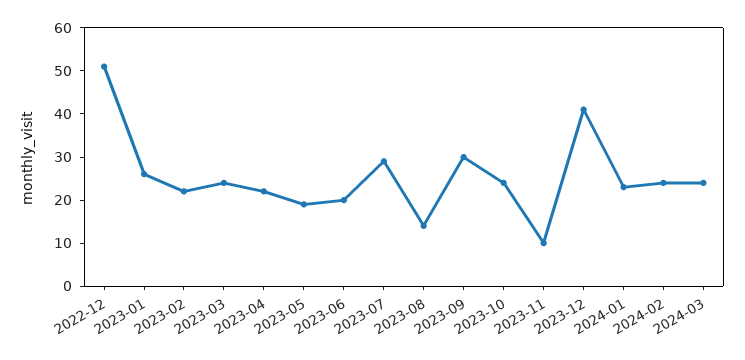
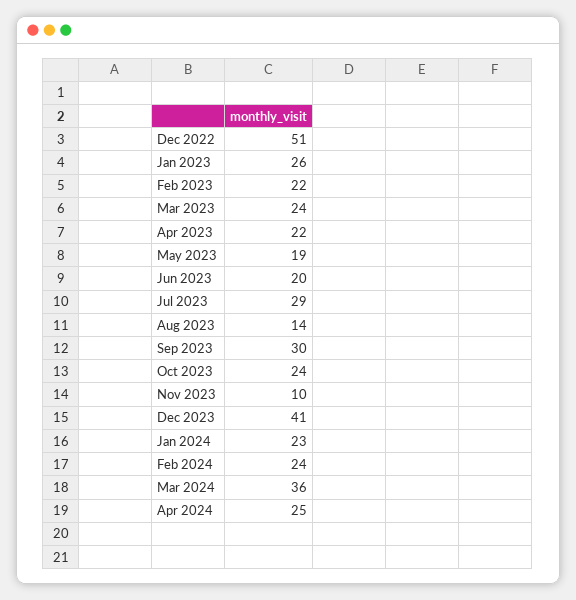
2024-03: 25 -> 36
Apr 2024: none -> 25

